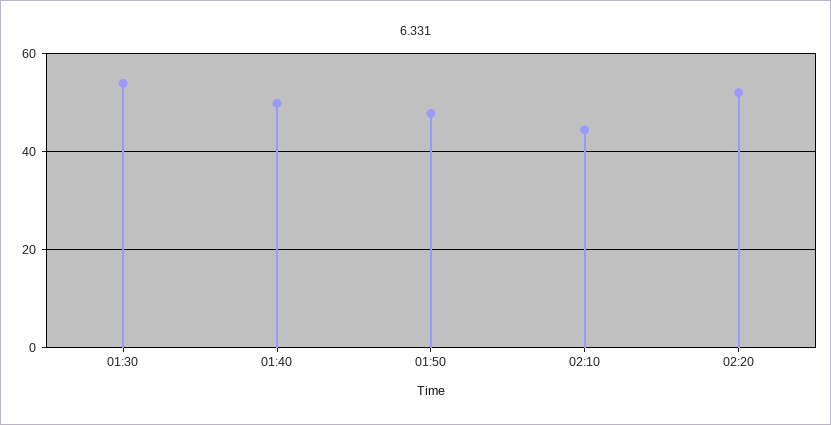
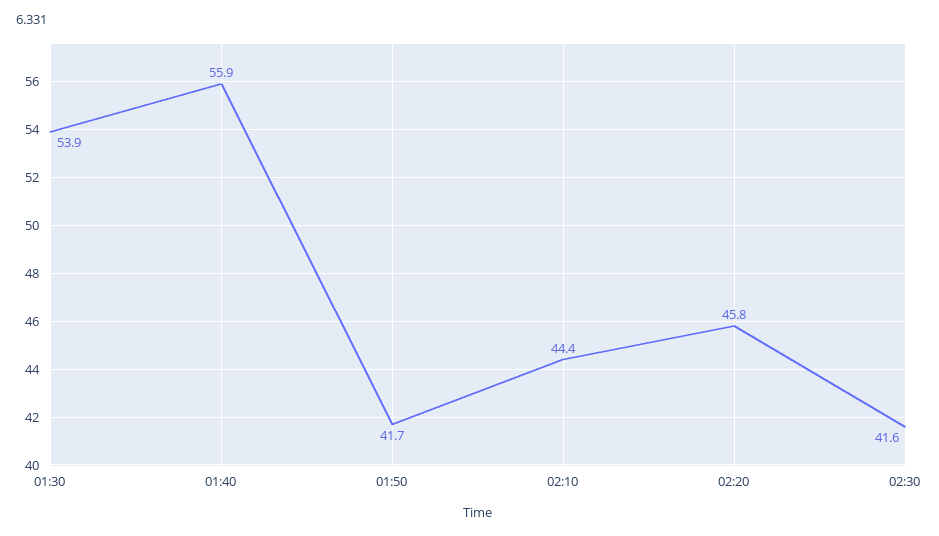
01:40: 50 -> 55.9
01:50: 48 -> 41.7
02:20: 52 -> 45.8
02:30: none -> 41.6

